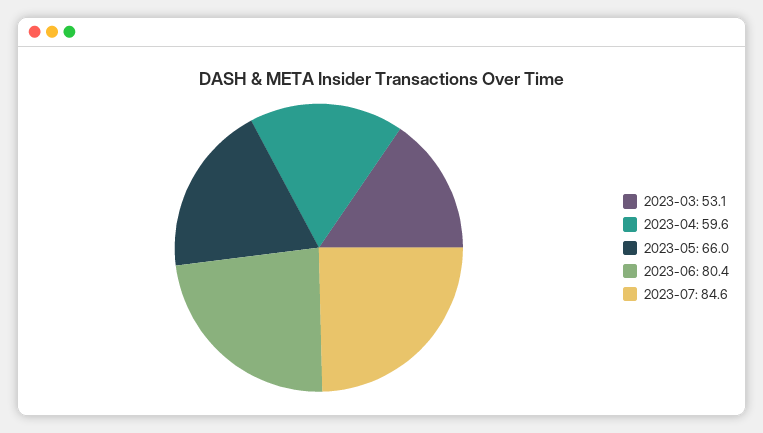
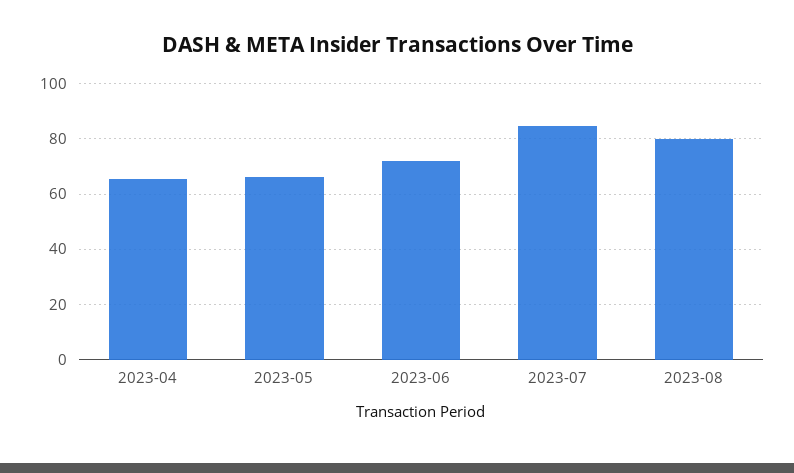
2023-03: 53.1 -> none
2023-04: 59.6 -> 65
2023-06: 80.4 -> 72.5
2023-08: none -> 80

